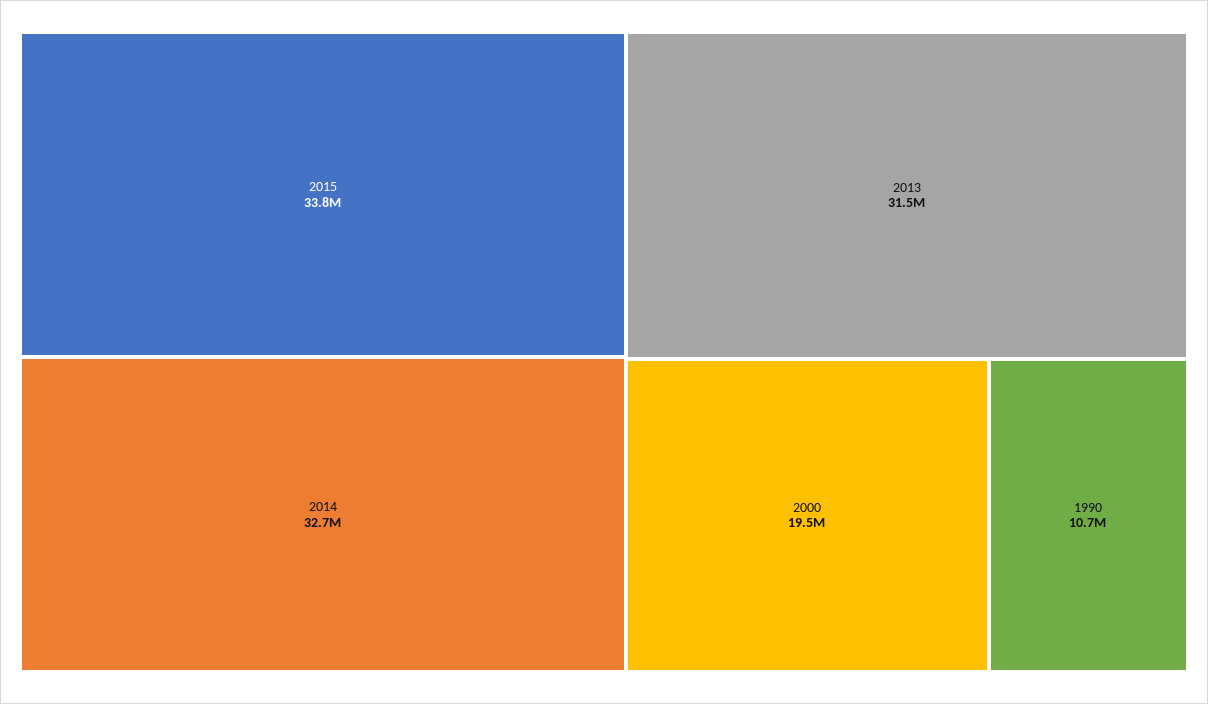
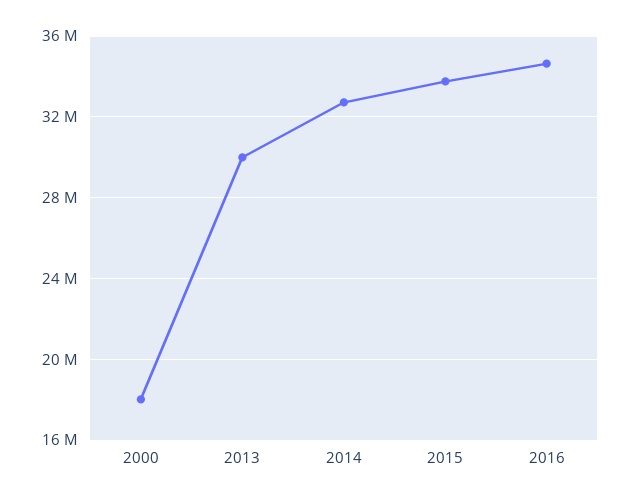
2013: 31500000 -> 30000000
2000: 19500000 -> 18000000
1990: 10700000 -> none
2016: none -> 34500000

